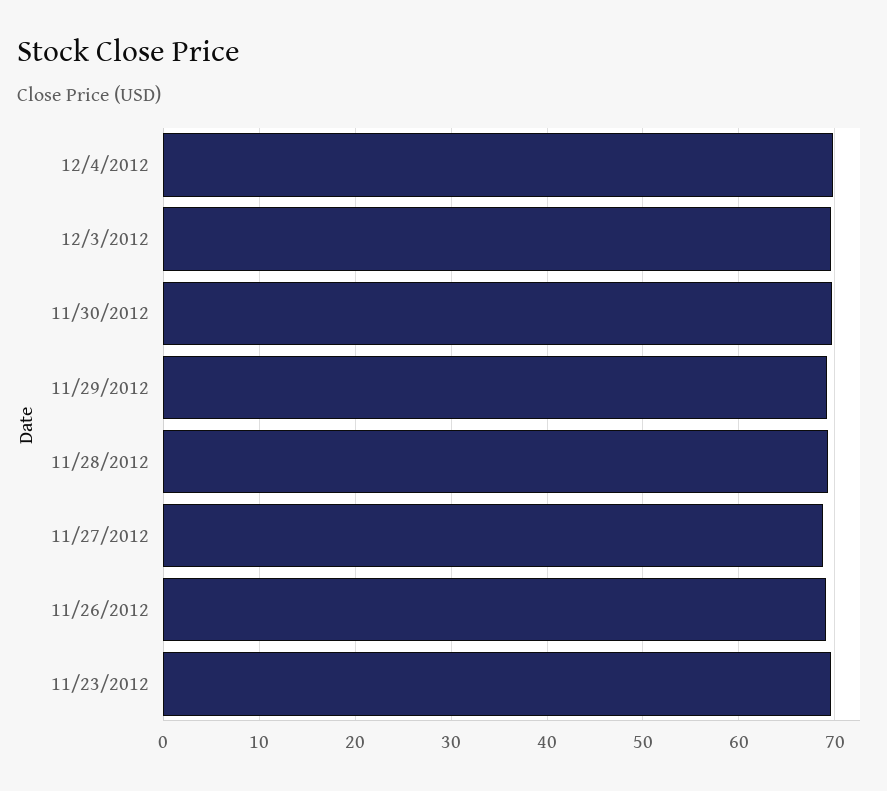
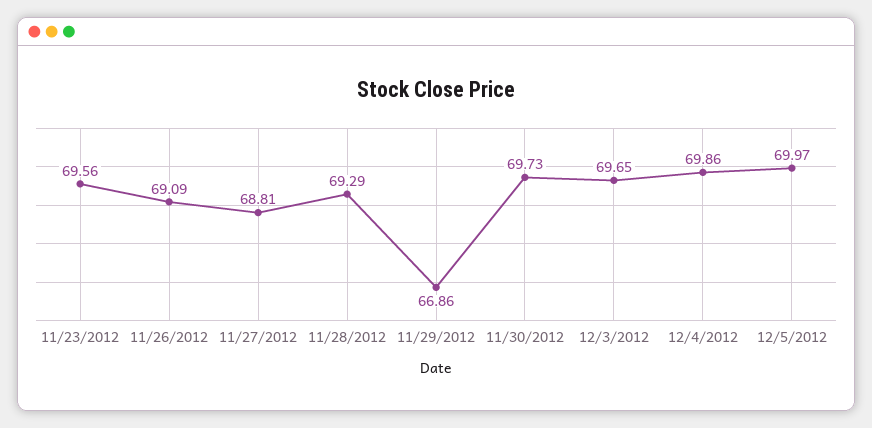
11/29/2012: 69 -> 66.86
12/5/2012: none -> 69.97

